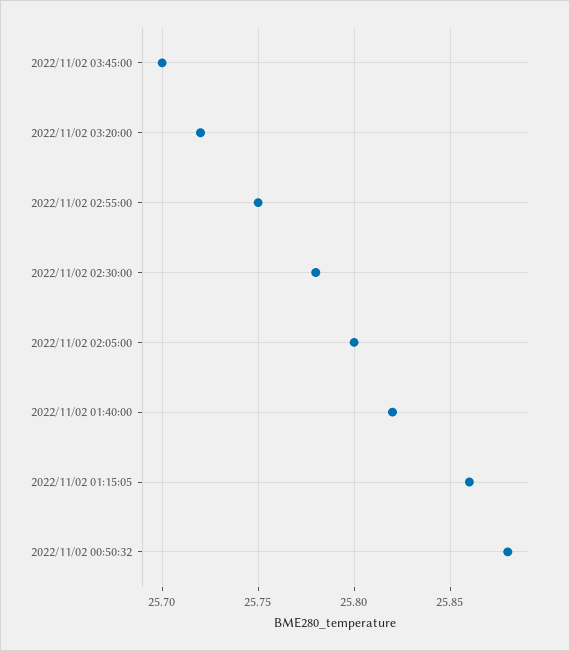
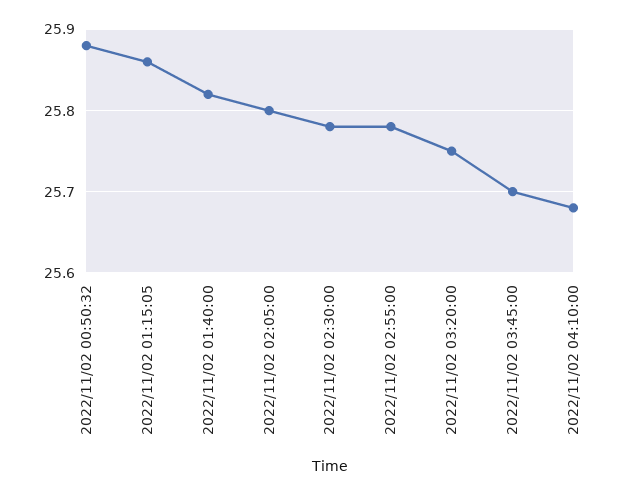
2022/11/02 03:20:00: 25.72 -> 25.75
2022/11/02 02:55:00: 25.75 -> 25.78
2022/11/02 04:10:00: none -> 25.68

